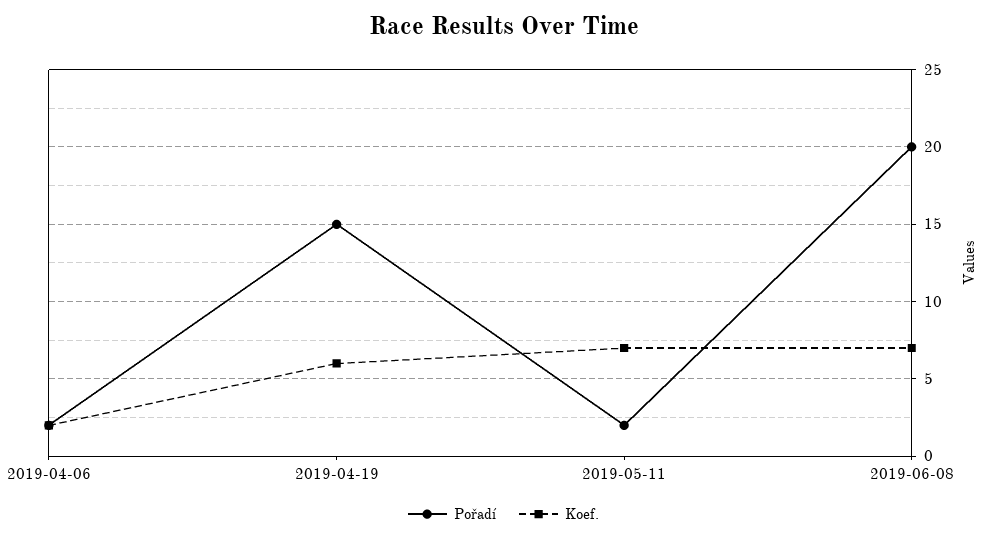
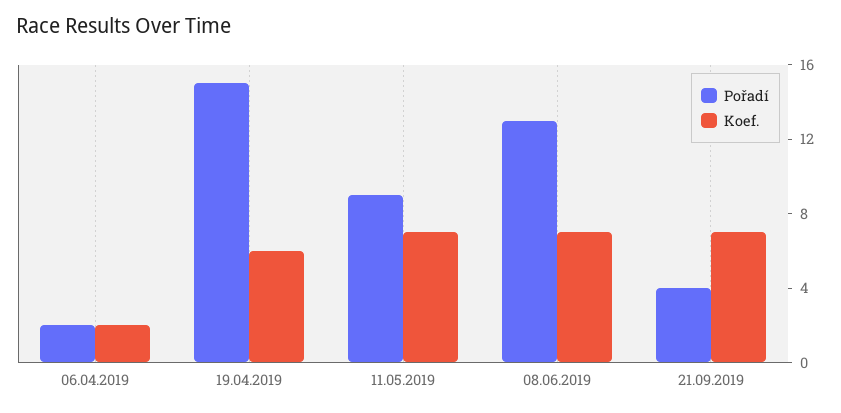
Pořadí, 2019-05-11: 2 -> 9
Pořadí, 2019-06-08: 20 -> 13
Pořadí, 21.09.2019: none -> 4
Koef., 21.09.2019: none -> 7

